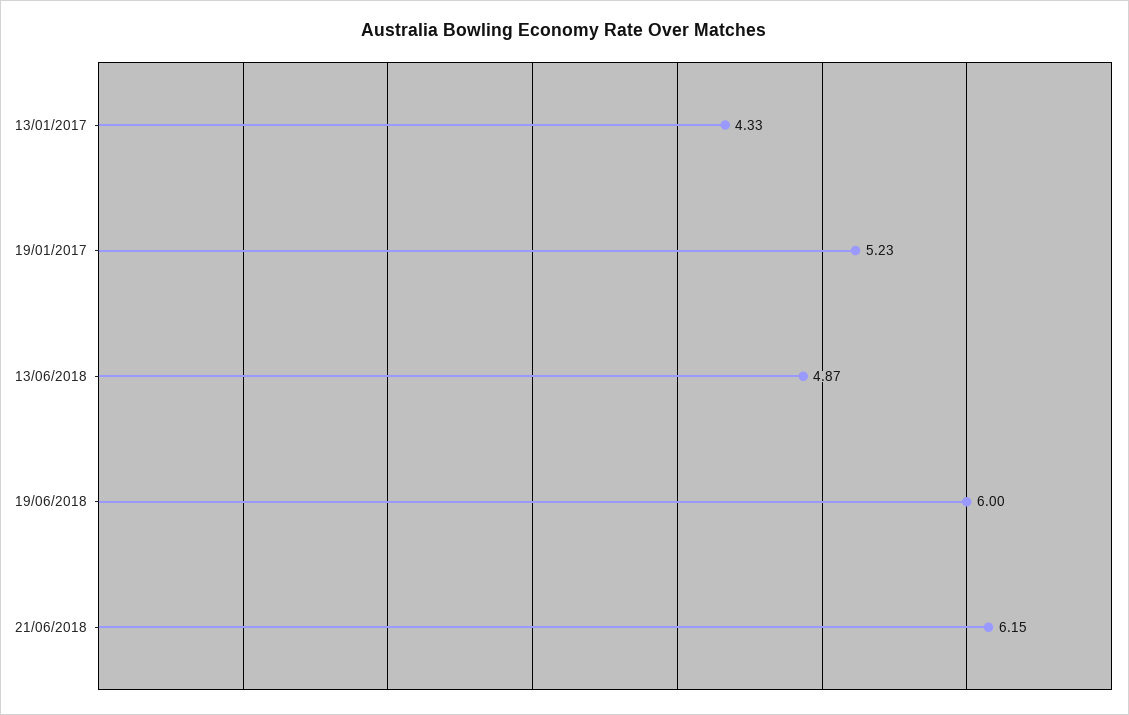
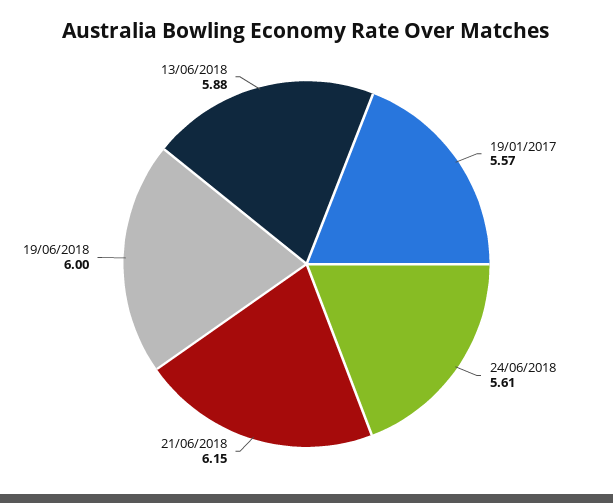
13/01/2017: 4.33 -> none
19/01/2017: 5.23 -> 5.57
13/06/2018: 4.87 -> 5.88
24/06/2018: none -> 5.61

